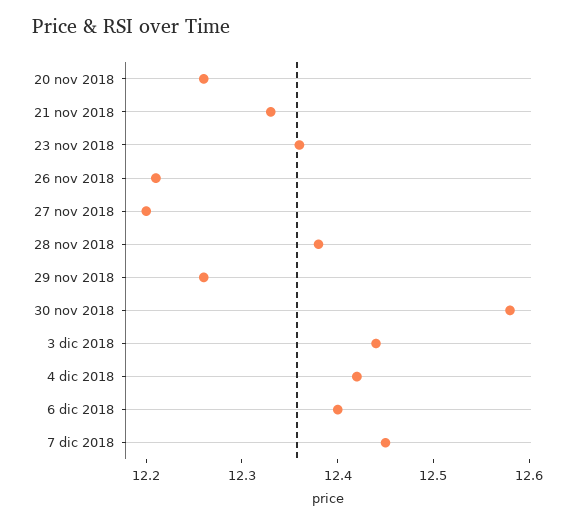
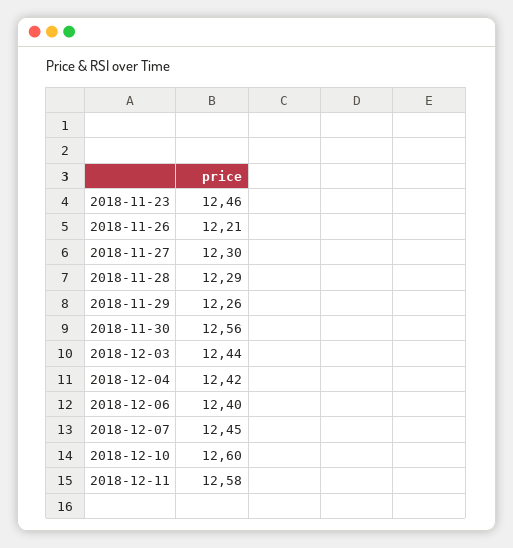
20 nov 2018: 12.26 -> none
21 nov 2018: 12.33 -> none
23 nov 2018: 12.36 -> 12.46
27 nov 2018: 12.2 -> 12.3
28 nov 2018: 12.38 -> 12.29
30 nov 2018: 12.58 -> 12.56
2018-12-10: none -> 12.6
2018-12-11: none -> 12.58

